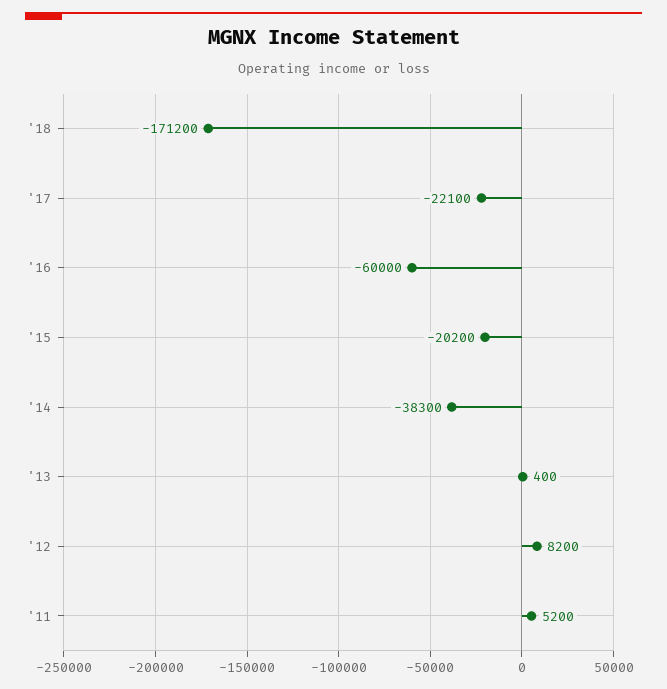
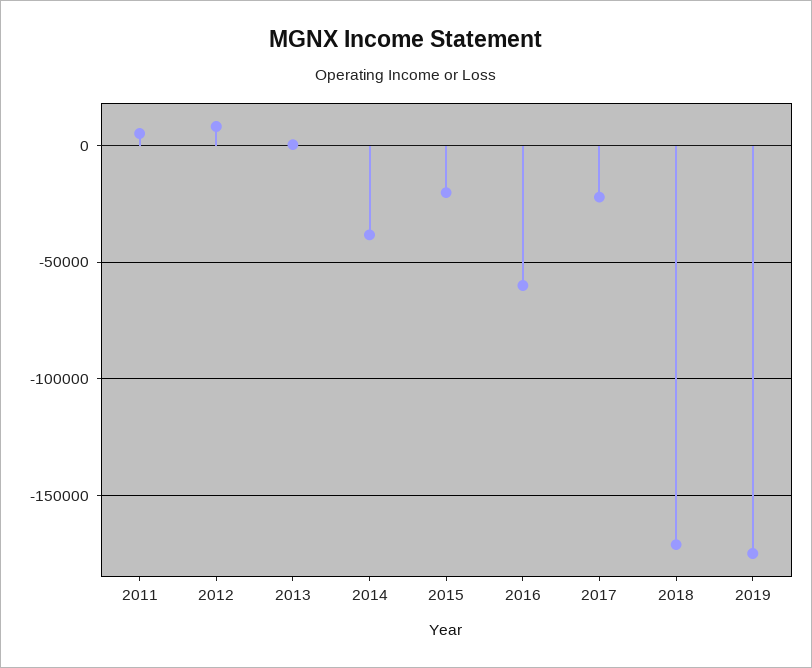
2019: none -> -175000

